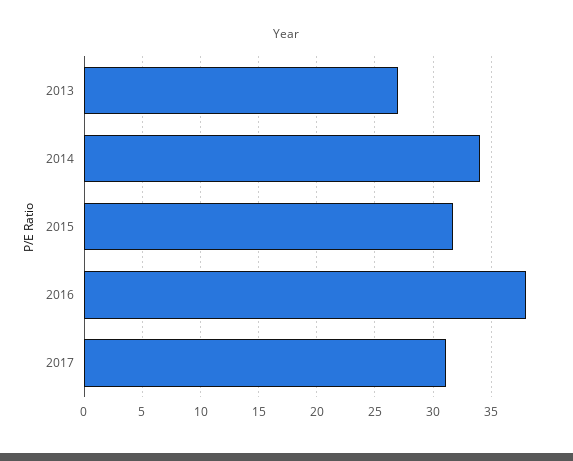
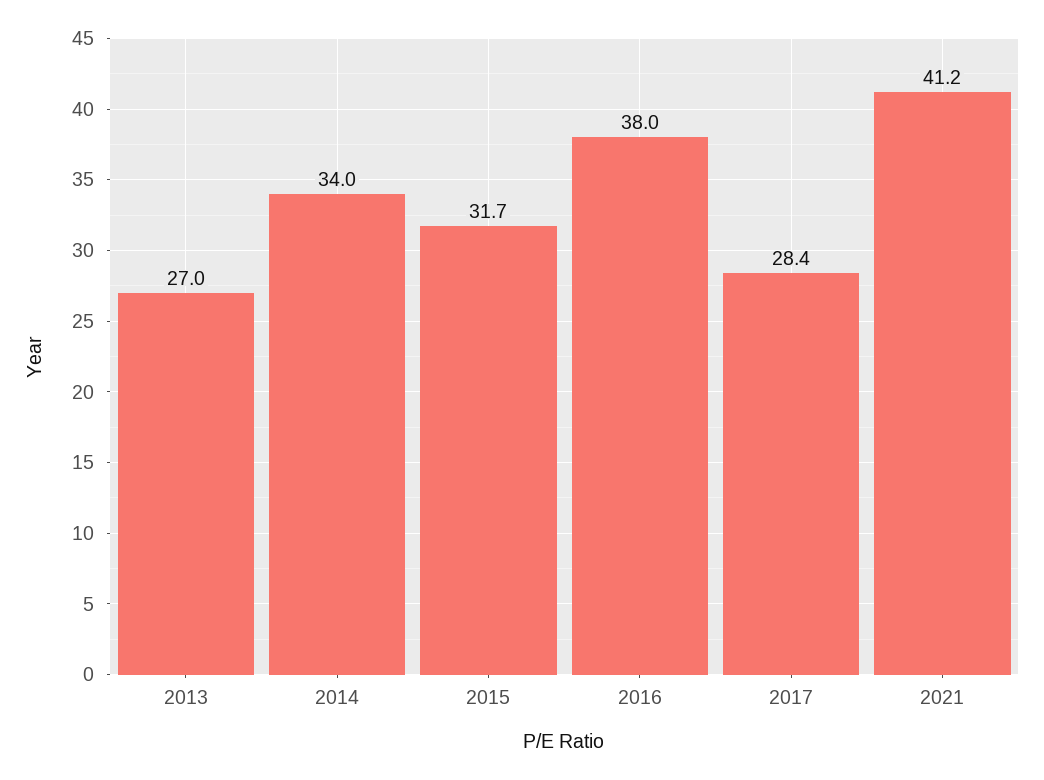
2017: 31 -> 28.4
2021: none -> 41.2

